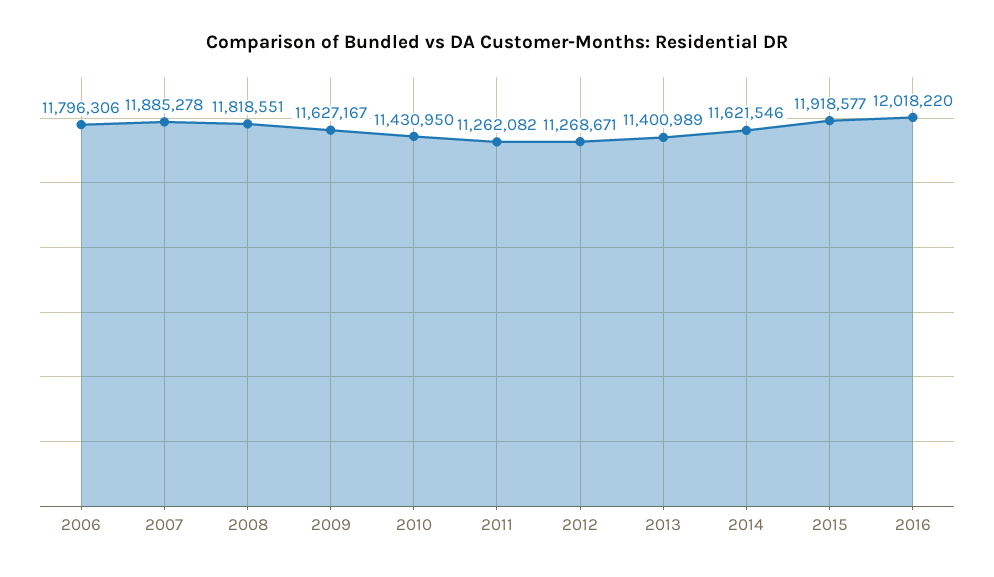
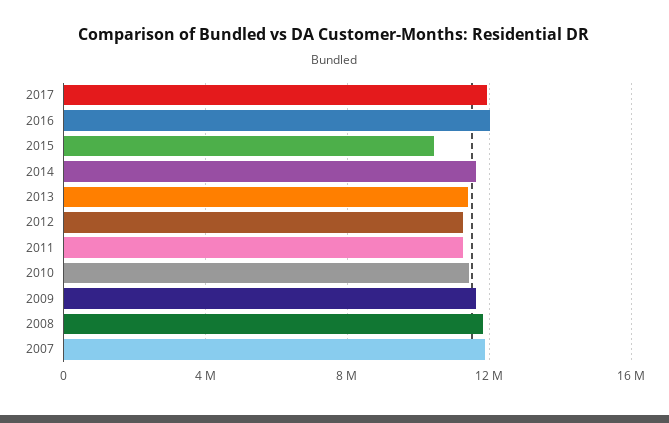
2006: 11796306 -> none
2015: 11918577 -> 10500000
2017: none -> 12000000

